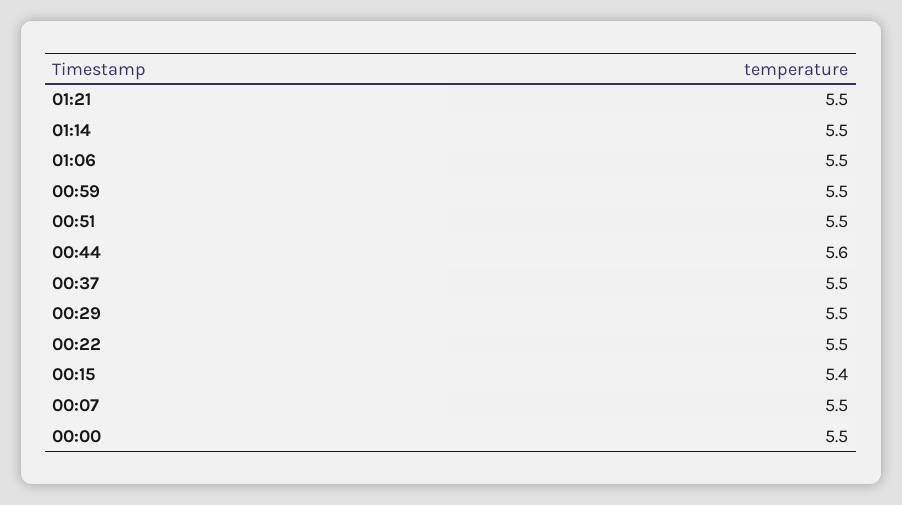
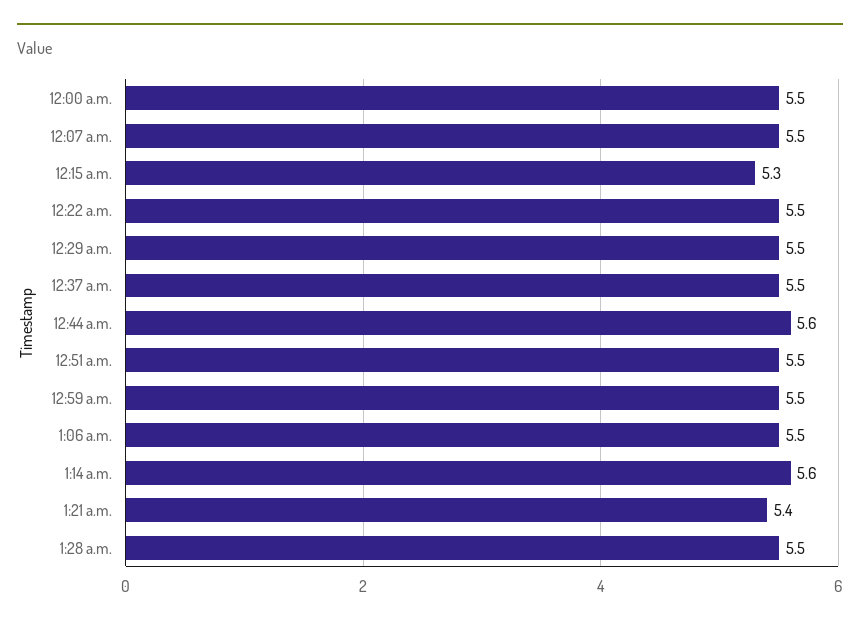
01:21: 5.5 -> 5.4
01:14: 5.5 -> 5.6
00:15: 5.4 -> 5.3
1:28 a.m.: none -> 5.5

